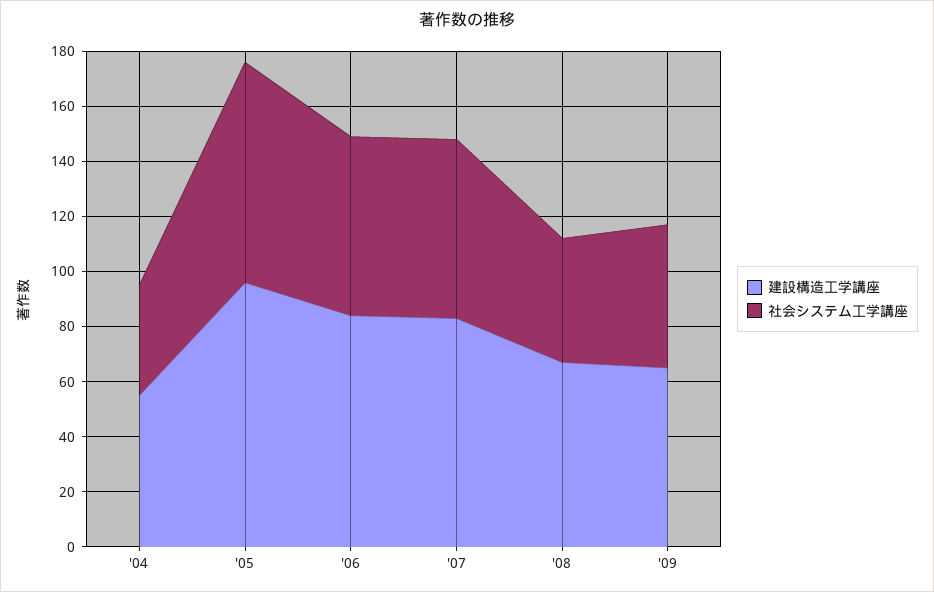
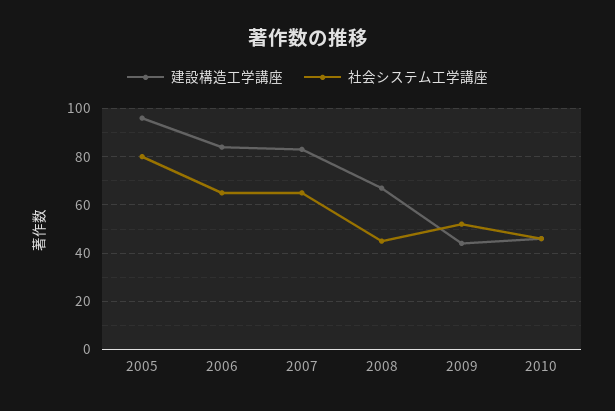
建設構造工学講座, '04: 55 -> none
社会システム工学講座, '04: 40 -> none
建設構造工学講座, '09: 65 -> 45
建設構造工学講座, 2010: none -> 45
社会システム工学講座, 2010: none -> 45

